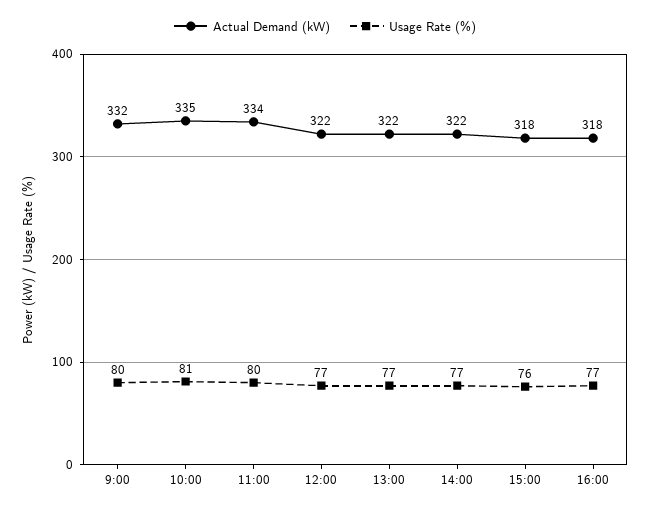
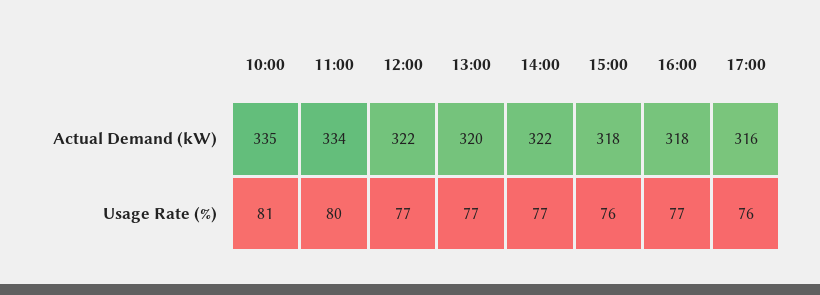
Actual Demand (kW), 9:00: 332 -> none
Usage Rate (%), 9:00: 80 -> none
Actual Demand (kW), 13:00: 322 -> 320
Actual Demand (kW), 17:00: none -> 316
Usage Rate (%), 17:00: none -> 76

